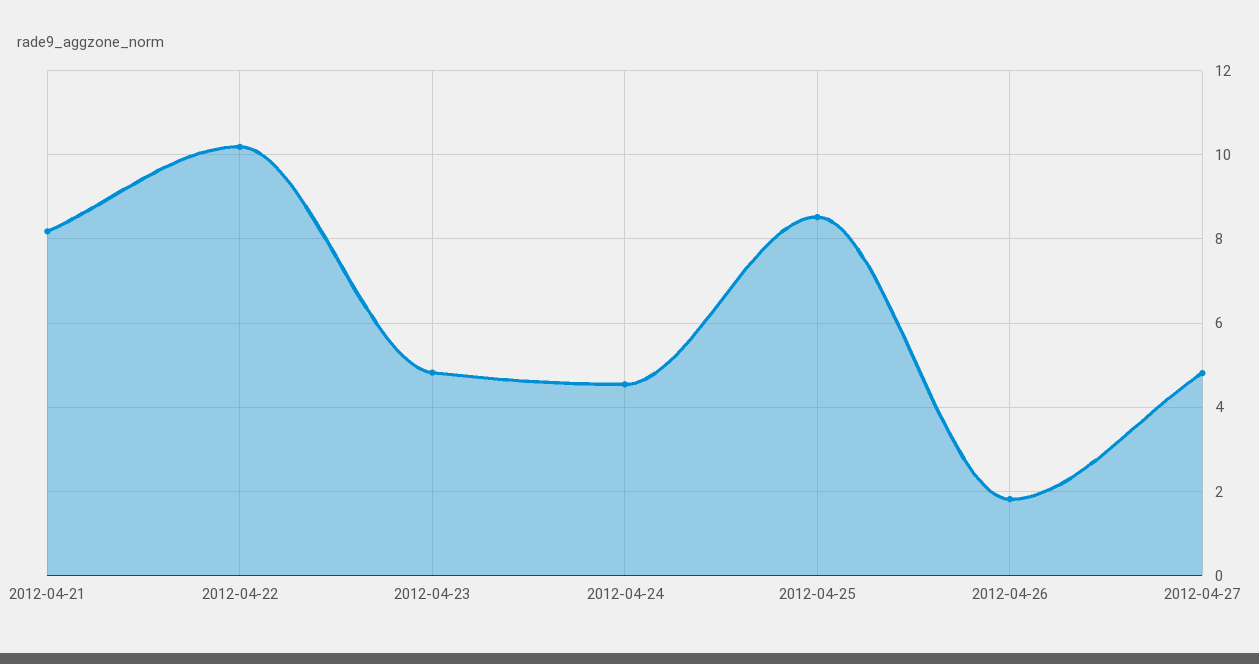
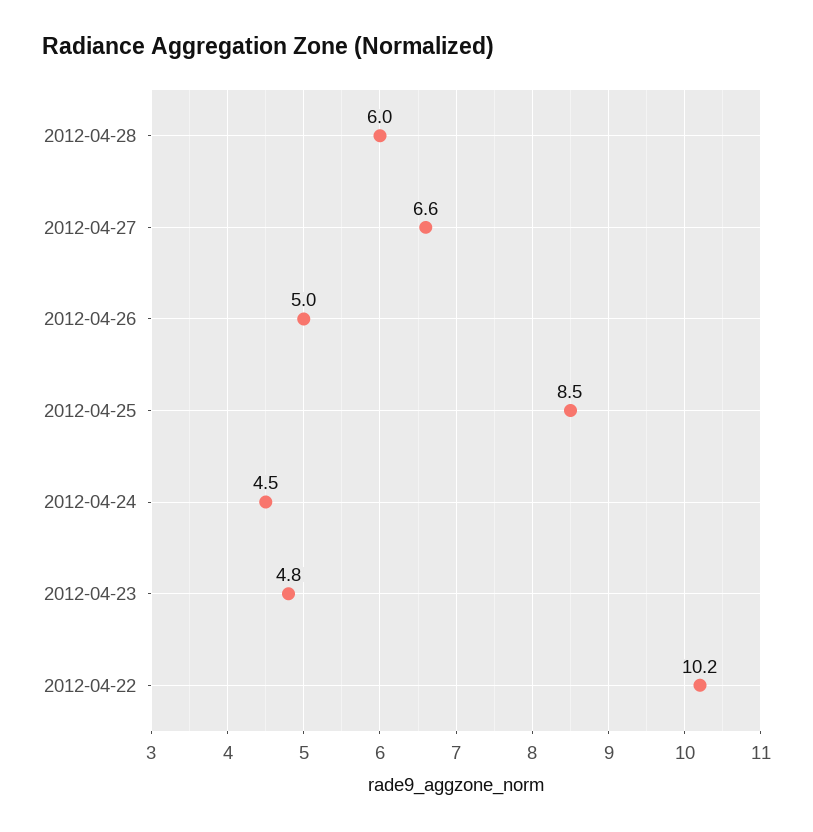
2012-04-21: 8.2 -> none
2012-04-26: 1.8 -> 5
2012-04-27: 4.8 -> 6.6
2012-04-28: none -> 6

